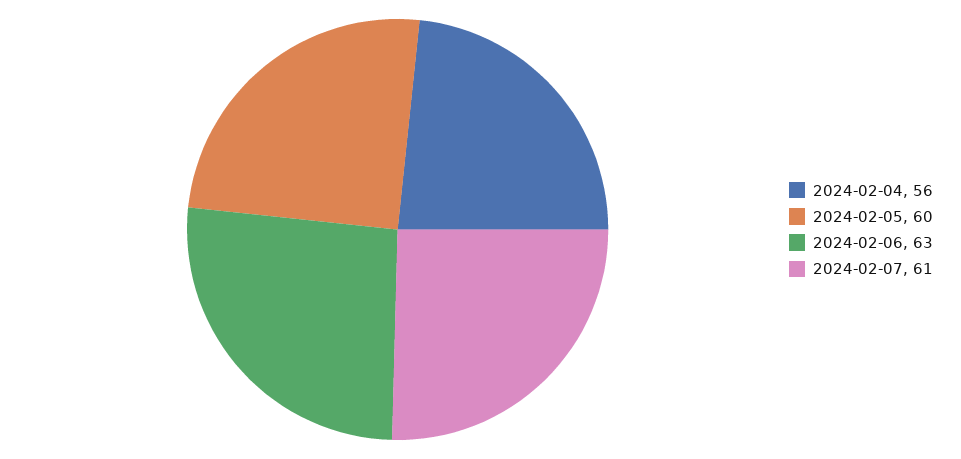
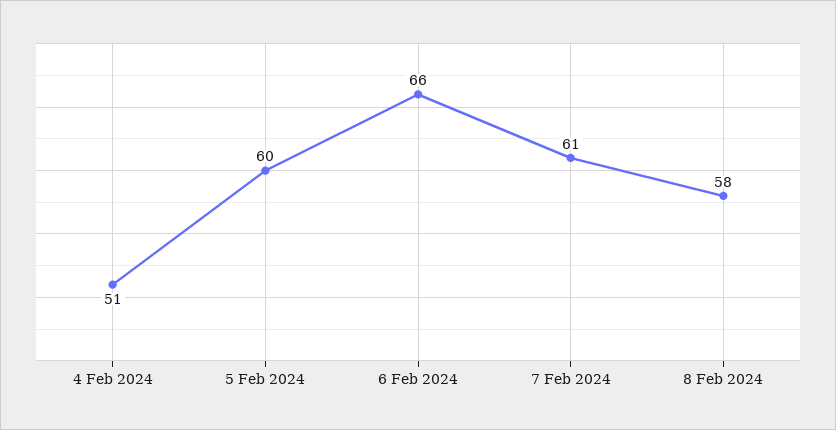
2024-02-04: 56 -> 51
2024-02-06: 63 -> 66
8 Feb 2024: none -> 58

